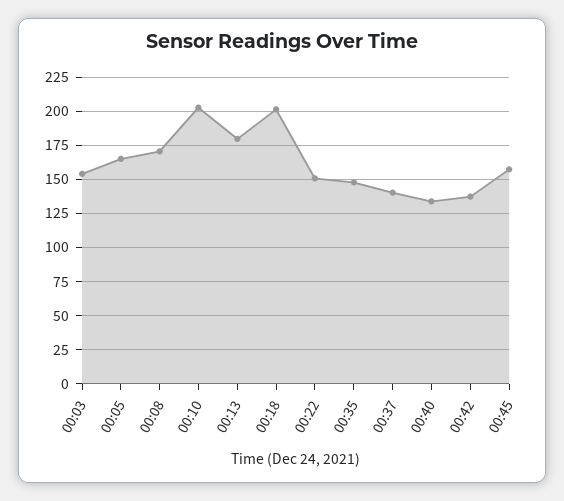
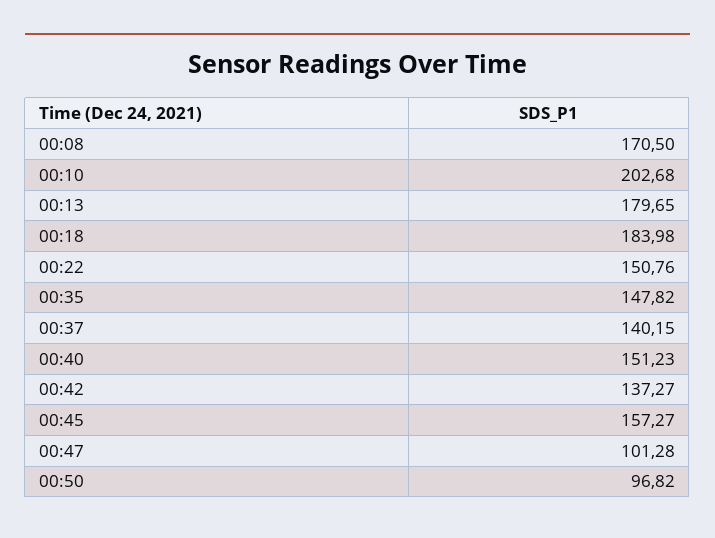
00:03: 155 -> none
00:05: 165 -> none
00:18: 200 -> 183.98
00:40: 135 -> 151.23
00:47: none -> 101.28
00:50: none -> 96.82

